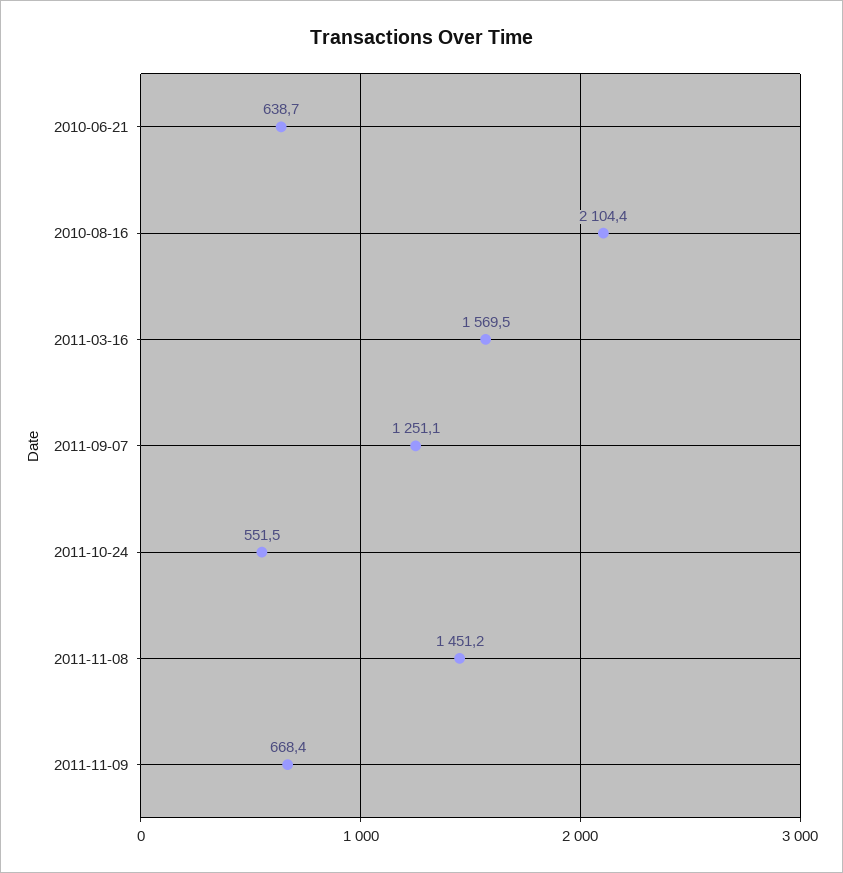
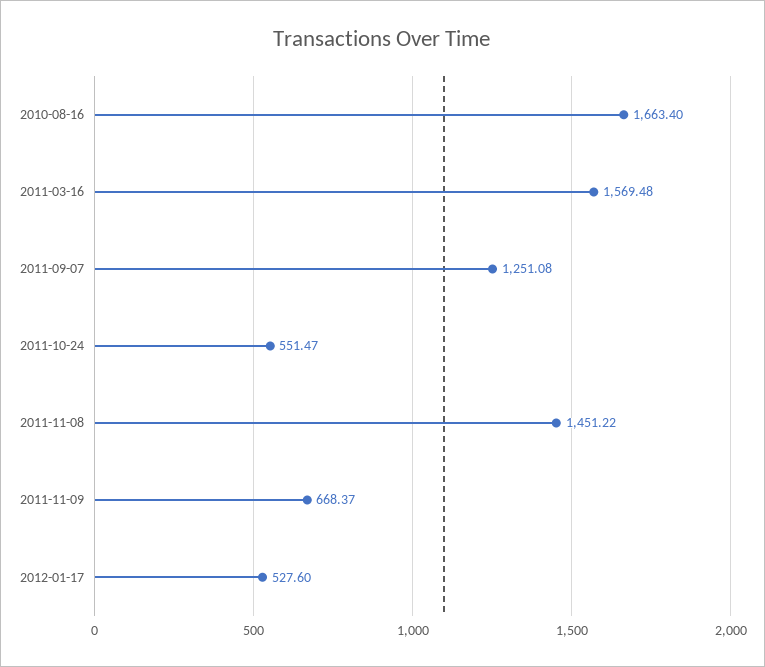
2010-06-21: 638.7 -> none
2010-08-16: 2104.4 -> 1663.4
2012-01-17: none -> 527.6

